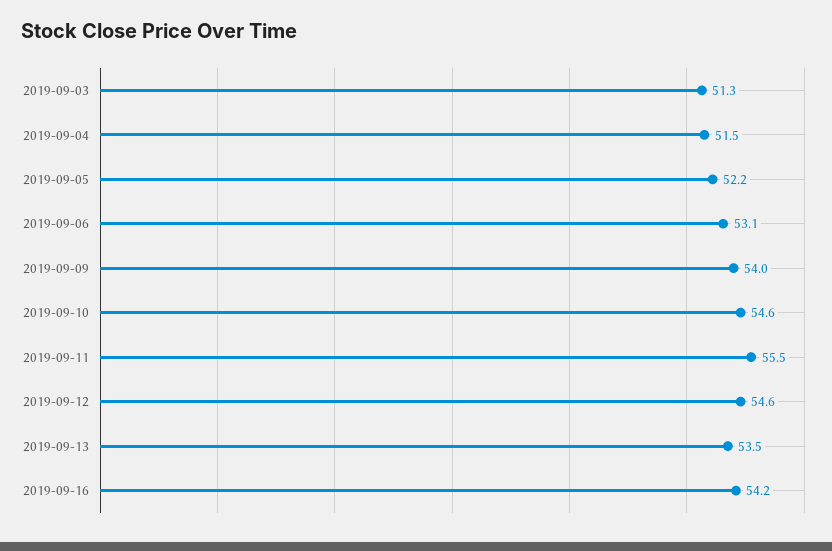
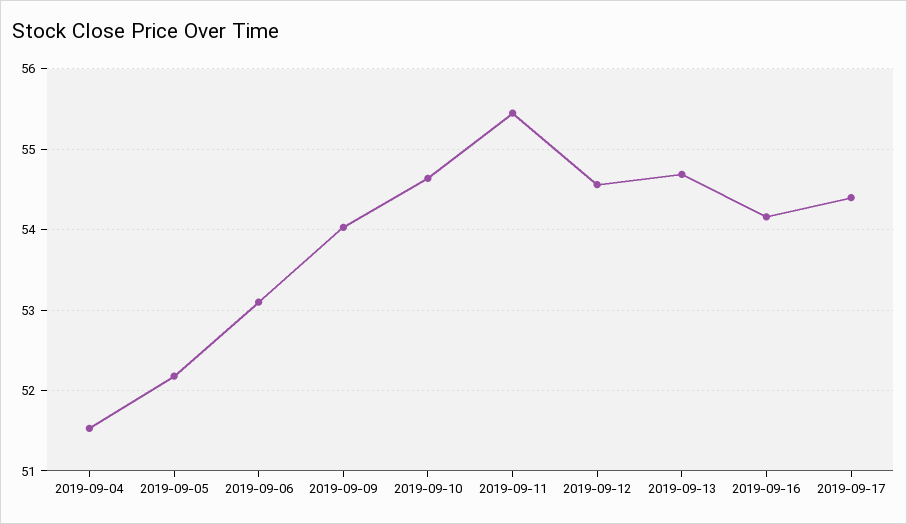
2019-09-03: 51.3 -> none
2019-09-13: 53.5 -> 54.7
2019-09-17: none -> 54.4

